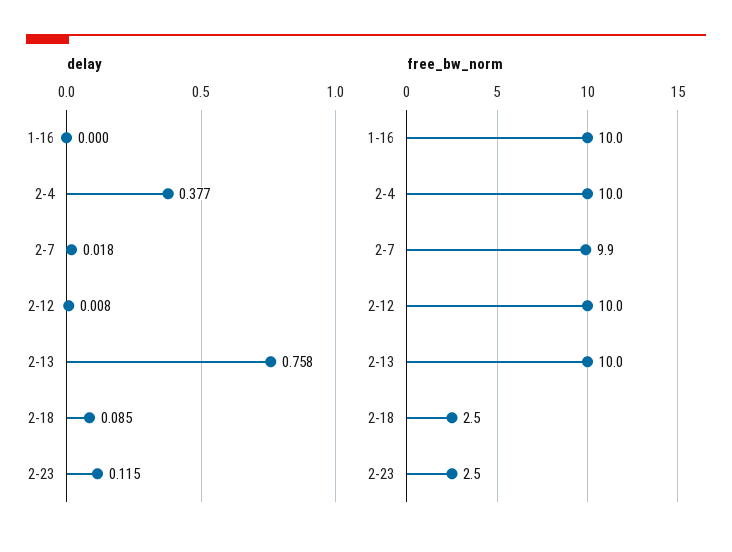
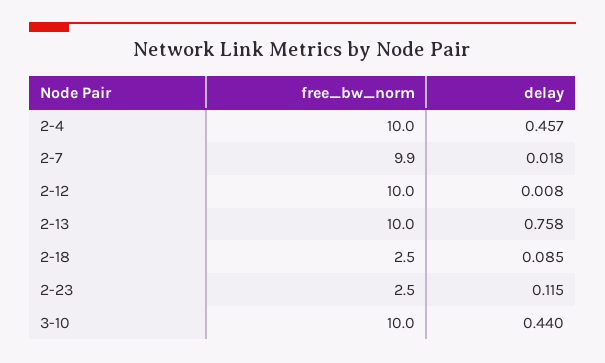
delay, 1-16: 0 -> none
delay, 2-4: 0.377 -> 0.457
free_bw_norm, 1-16: 10 -> none
free_bw_norm, 3-10: none -> 10
delay, 3-10: none -> 0.44

